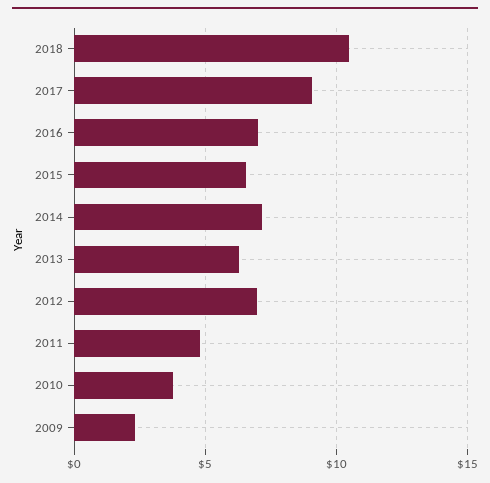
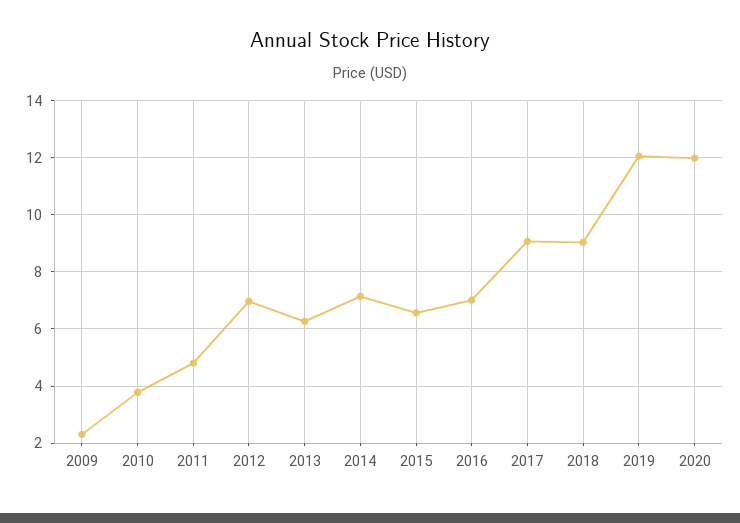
2018: 10.5 -> 9
2019: none -> 12
2020: none -> 12

